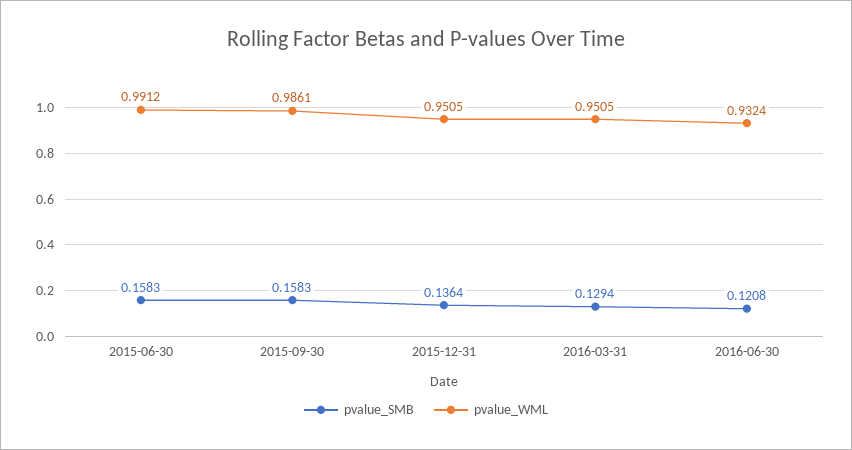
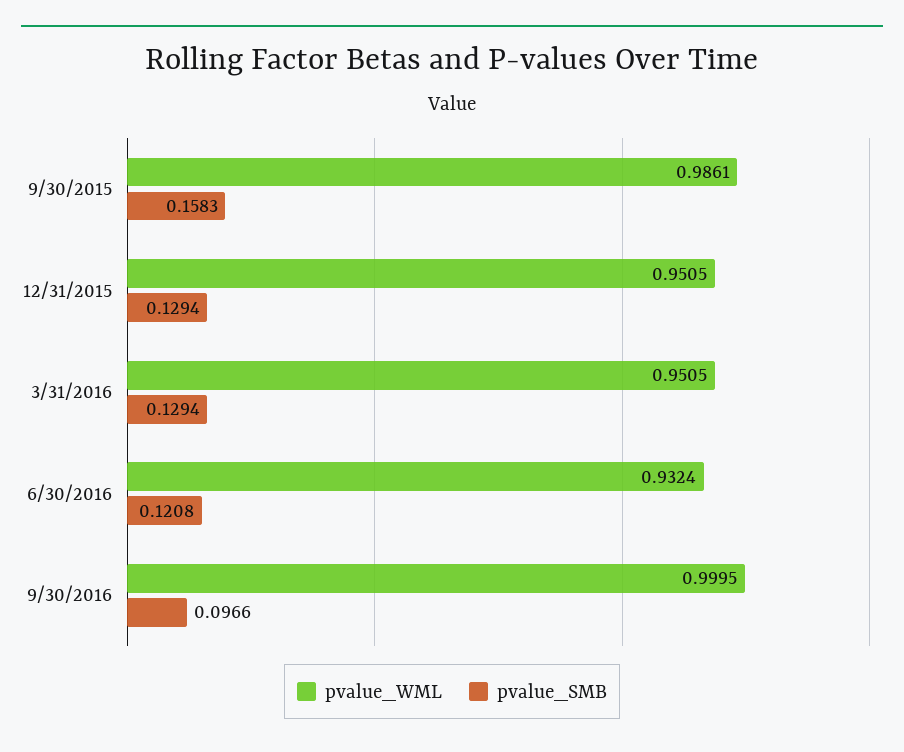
pvalue_SMB, 2015-06-30: 0.1583 -> none
pvalue_WML, 2015-06-30: 0.9912 -> none
pvalue_SMB, 2015-12-31: 0.1364 -> 0.1294
pvalue_WML, 9/30/2016: none -> 0.9995
pvalue_SMB, 9/30/2016: none -> 0.0966

